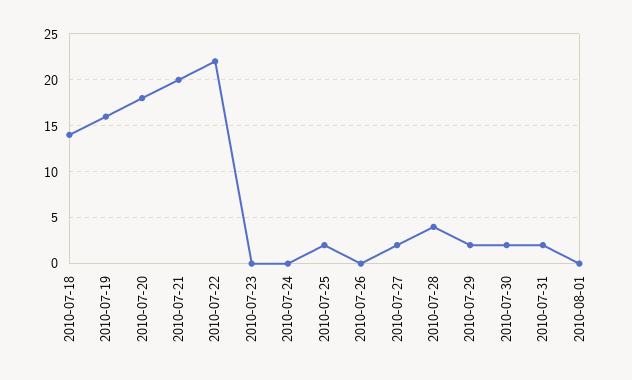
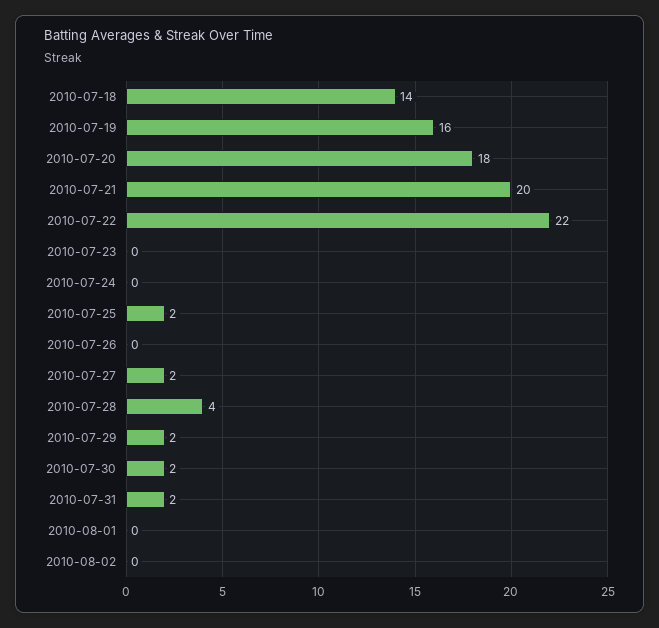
2010-08-02: none -> 0

